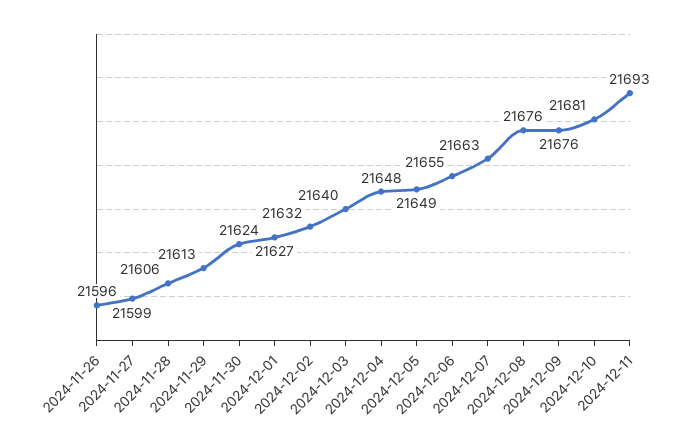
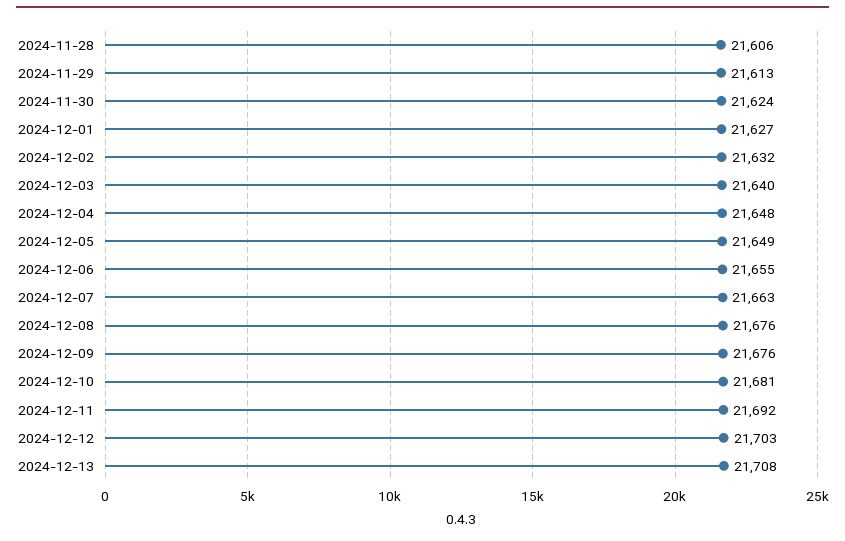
2024-11-26: 21596 -> none
2024-11-27: 21599 -> none
2024-12-11: 21693 -> 21692
2024-12-12: none -> 21703
2024-12-13: none -> 21708

